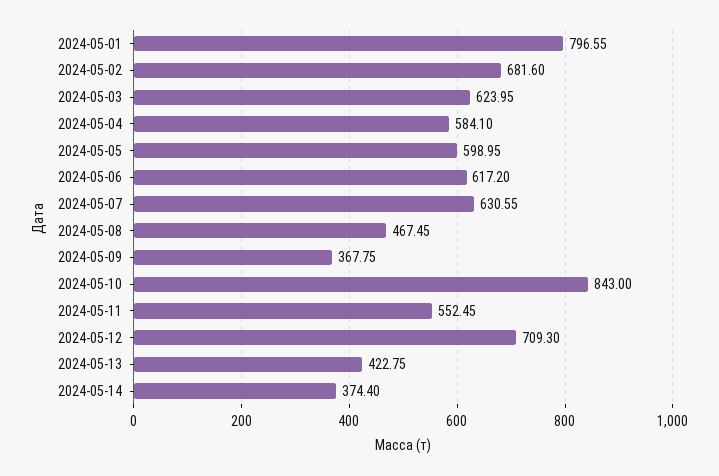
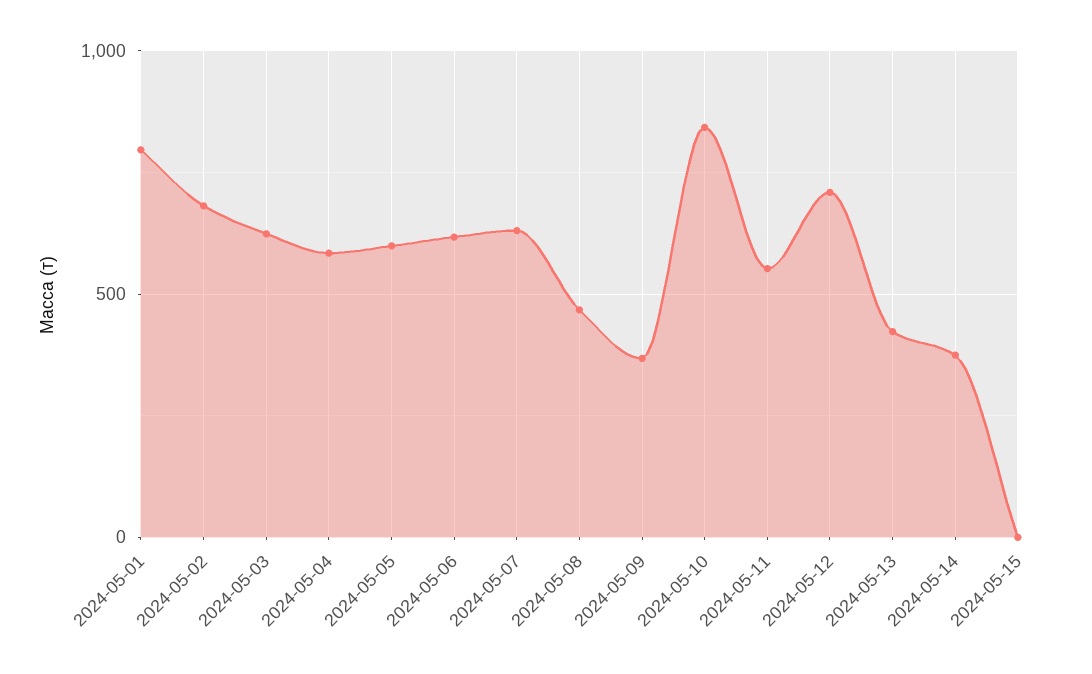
2024-05-15: none -> 0

